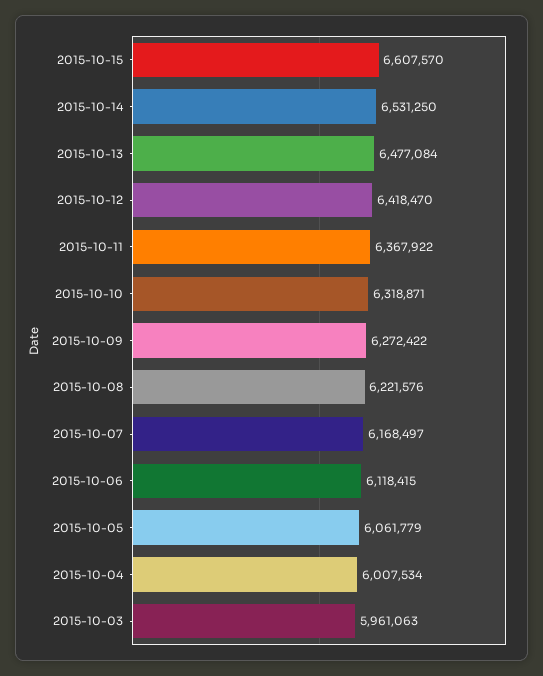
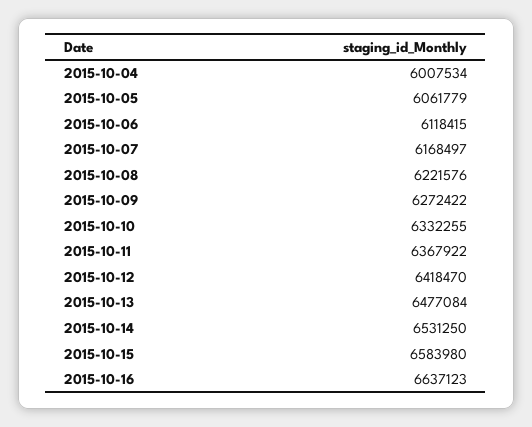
2015-10-15: 6607570 -> 6583980
2015-10-10: 6318871 -> 6332255
2015-10-03: 5961063 -> none
2015-10-16: none -> 6637123

